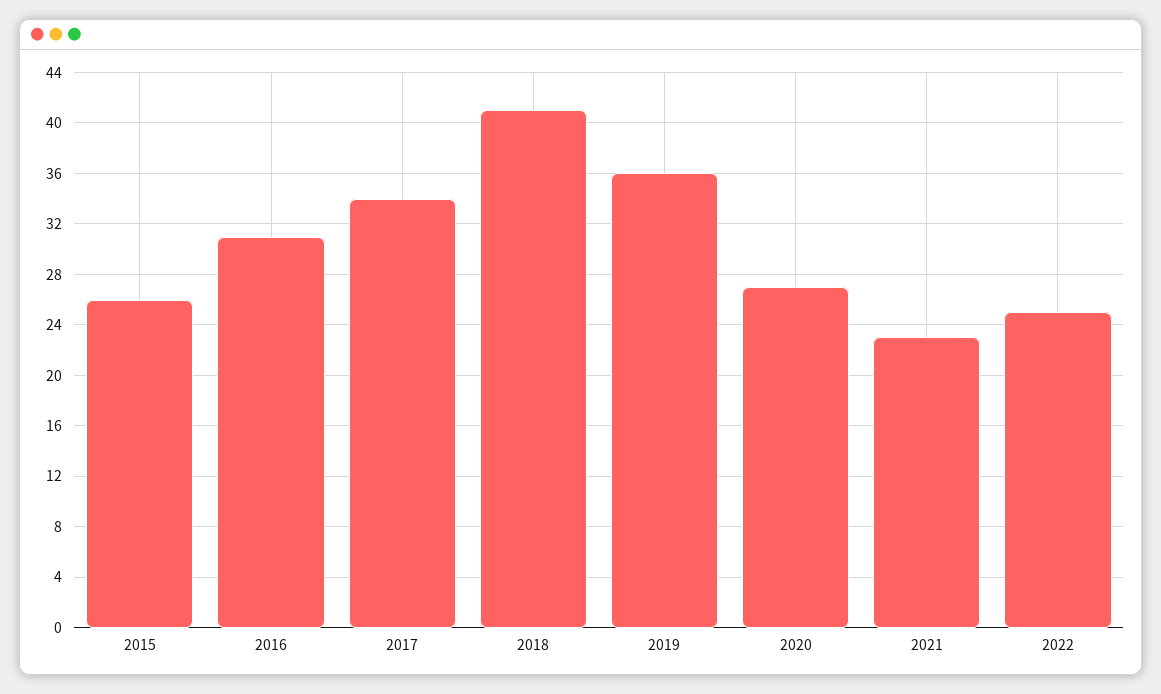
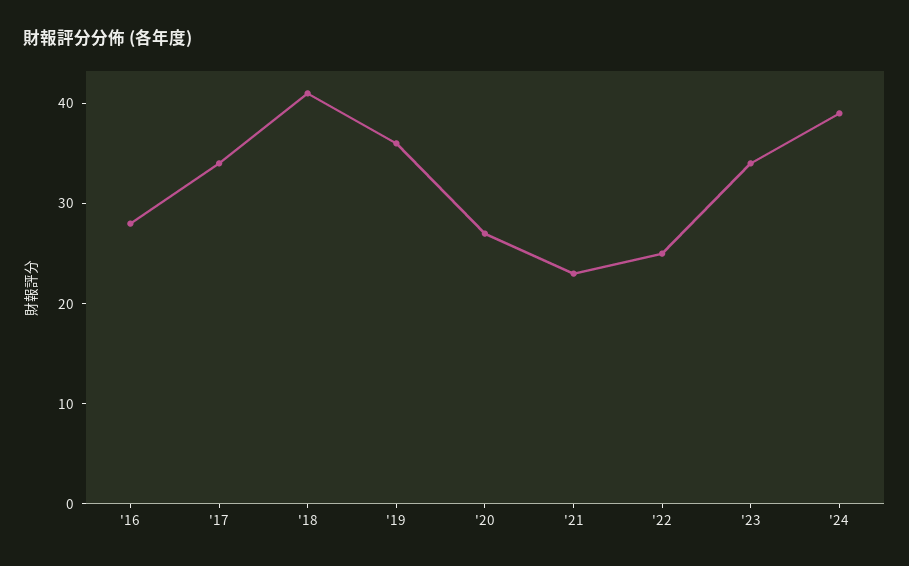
2015: 26 -> none
2016: 31 -> 28
'23: none -> 34
'24: none -> 39

